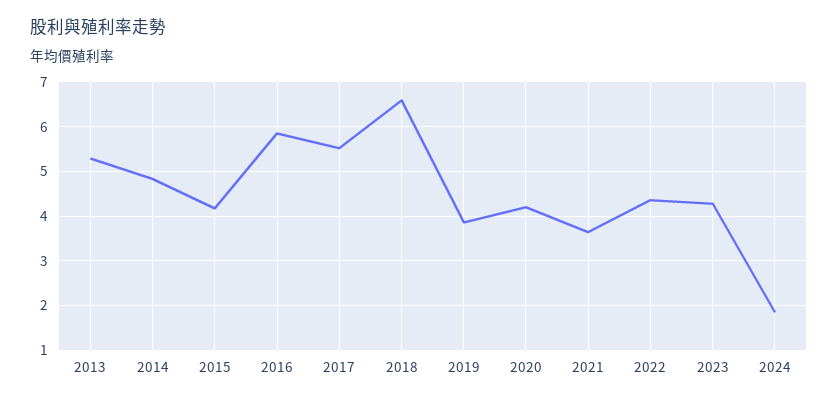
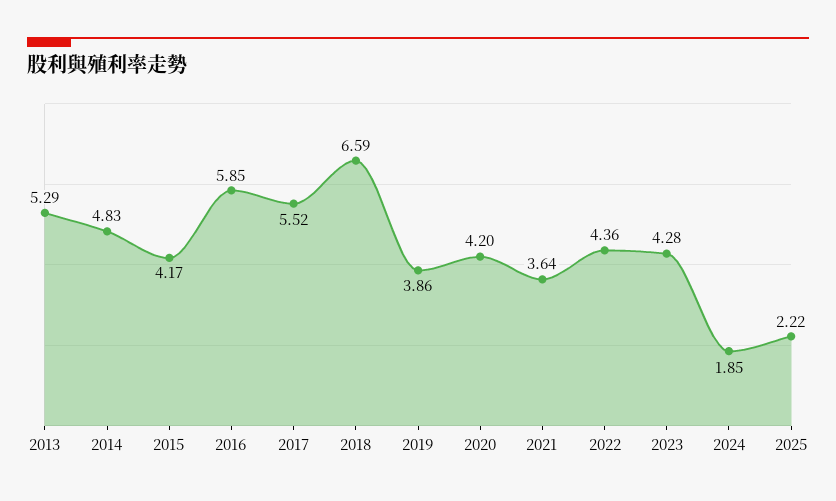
2025: none -> 2.22

